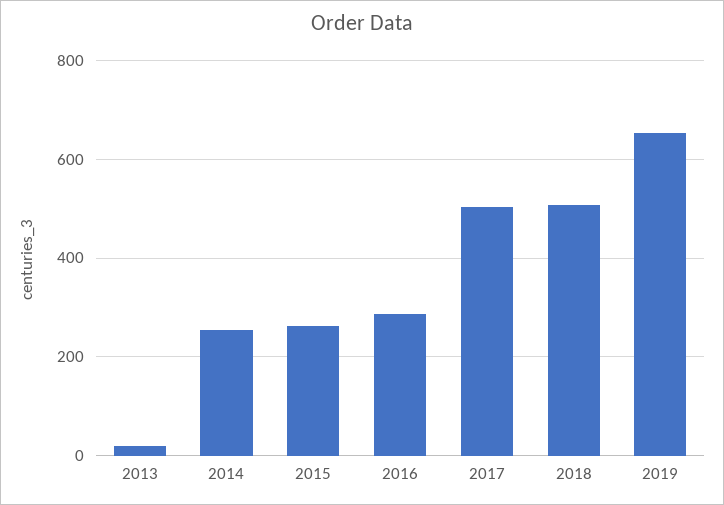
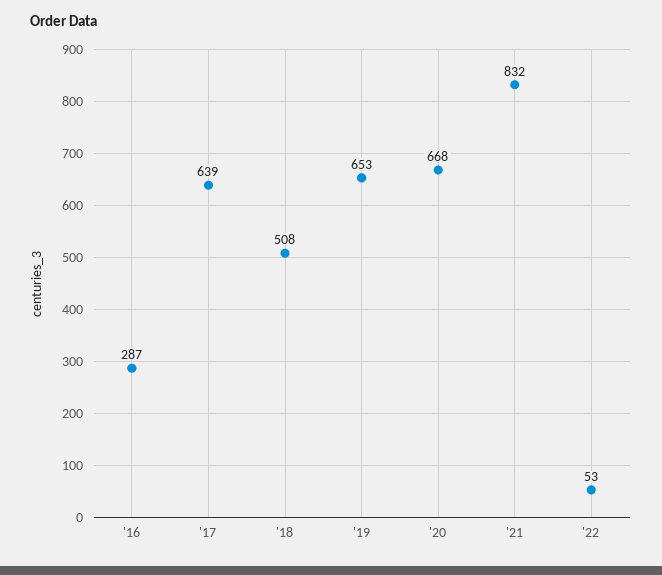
2013: 20 -> none
2014: 260 -> none
2015: 260 -> none
2017: 500 -> 639
'20: none -> 668
'21: none -> 832
'22: none -> 53

